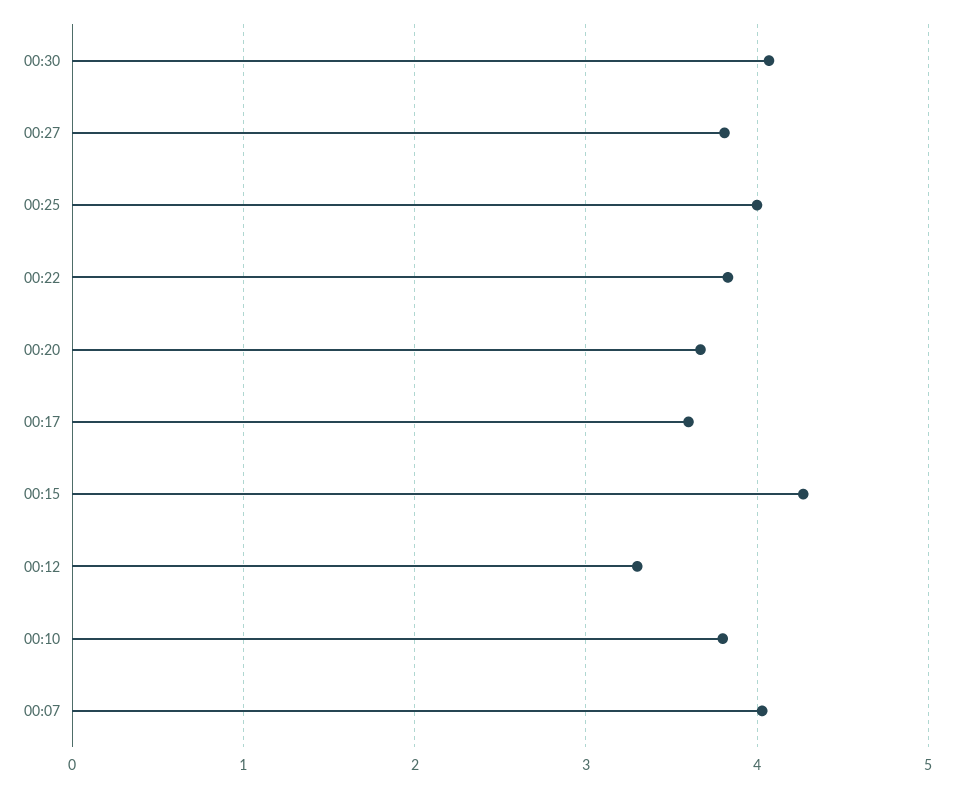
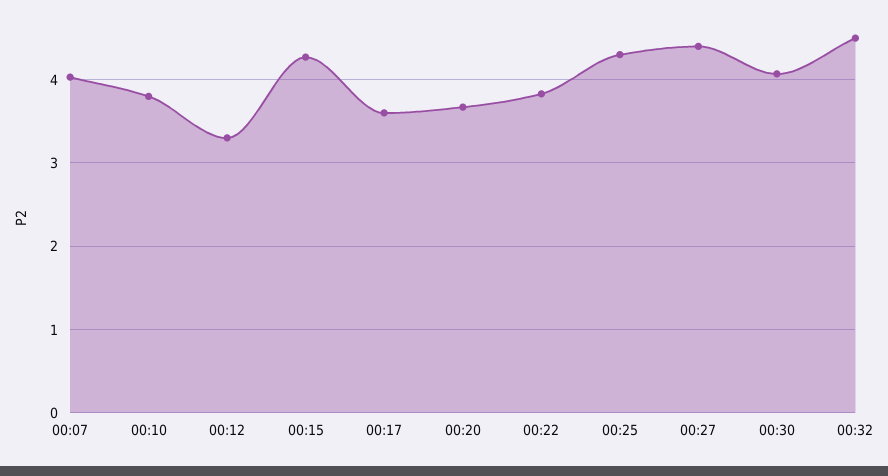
00:27: 3.8 -> 4.4
00:25: 4 -> 4.3
00:32: none -> 4.5

